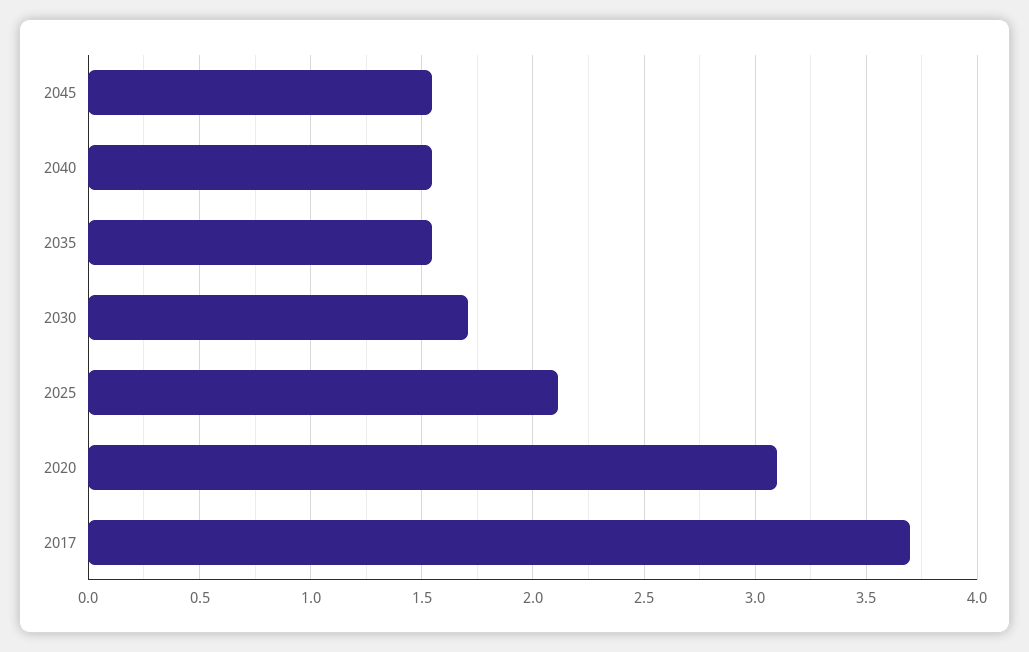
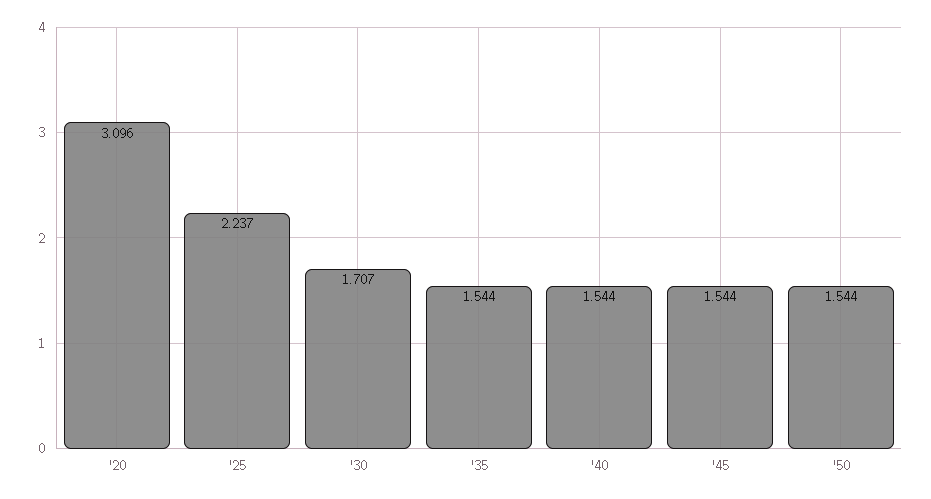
2025: 2.1 -> 2.237
2017: 3.7 -> none
'50: none -> 1.544

